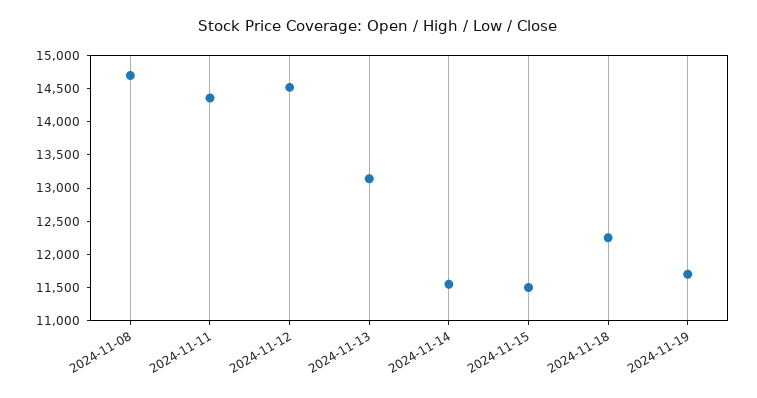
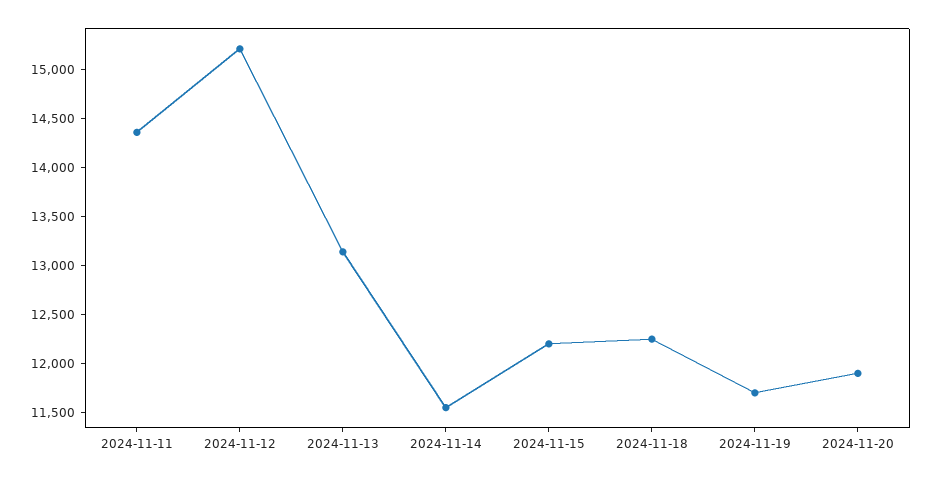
2024-11-08: 14750 -> none
2024-11-12: 14500 -> 15200
2024-11-15: 11500 -> 12200
2024-11-20: none -> 11900

